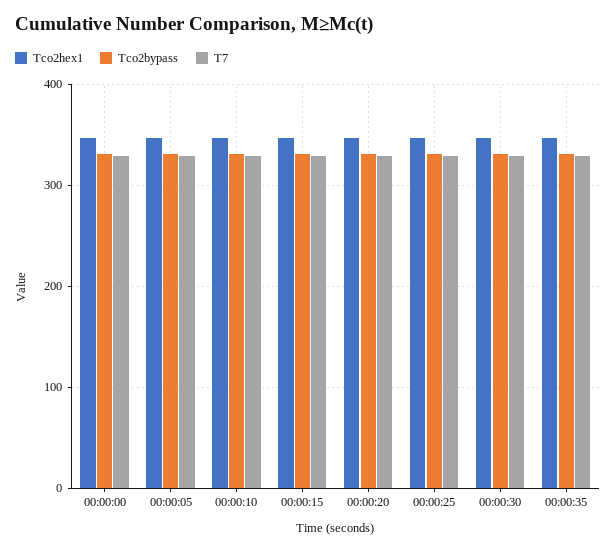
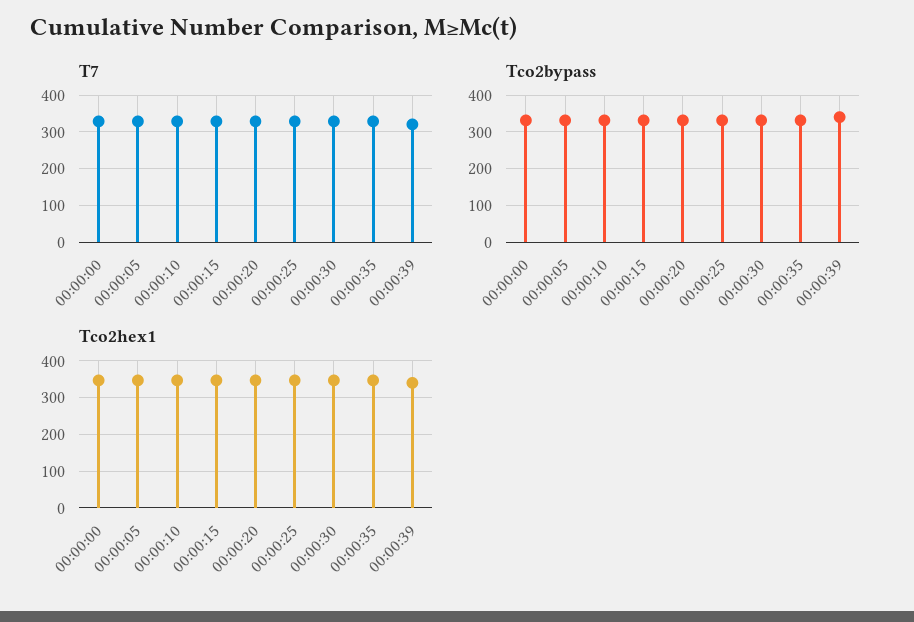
T7, 00:00:39: none -> 320
Tco2bypass, 00:00:39: none -> 340
Tco2hex1, 00:00:39: none -> 340

